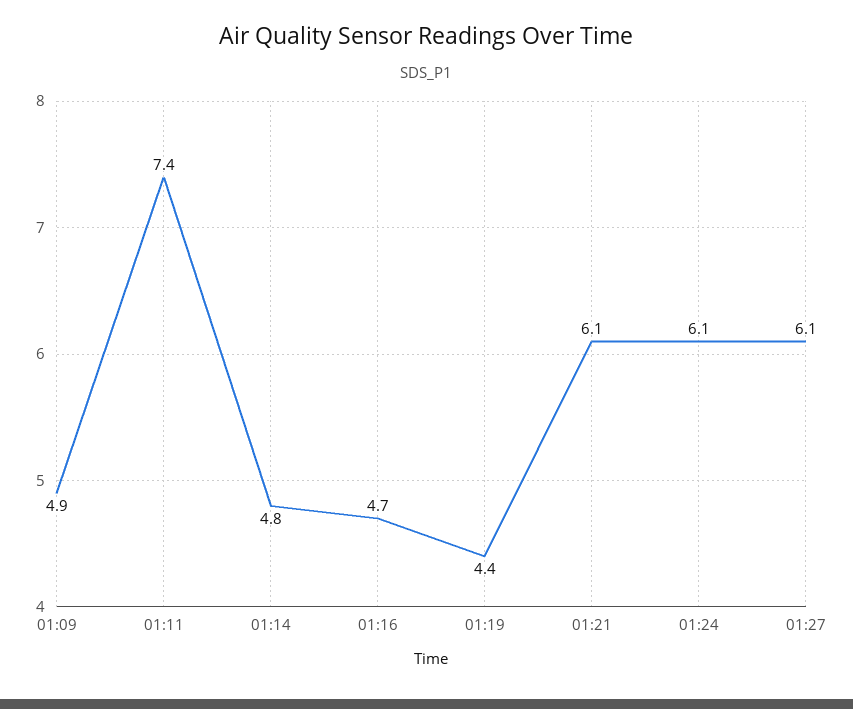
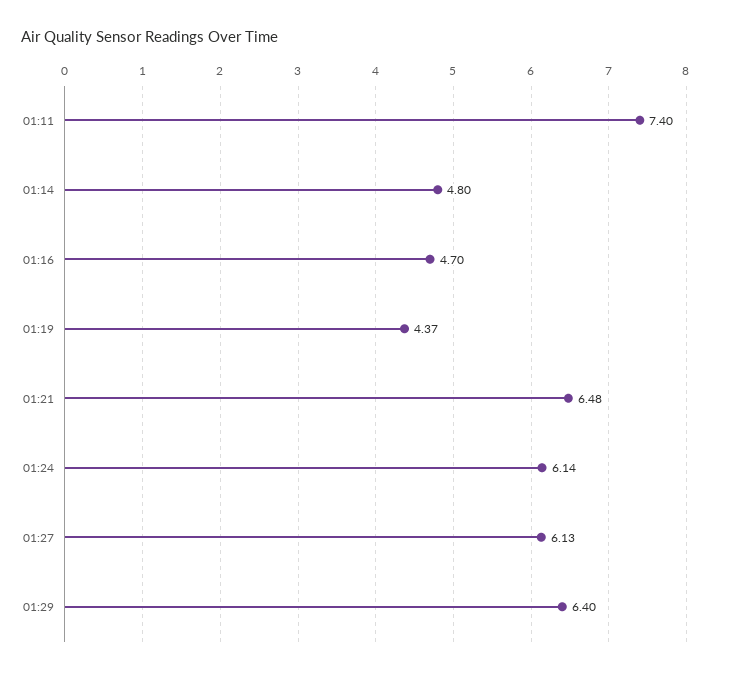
01:09: 4.9 -> none
01:21: 6.1 -> 6.48
01:29: none -> 6.4

